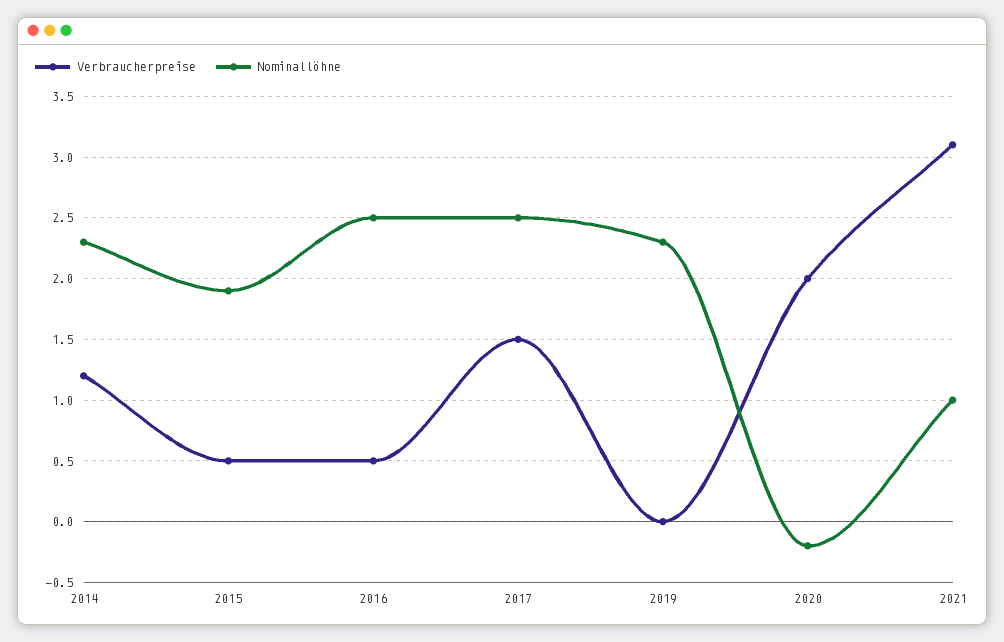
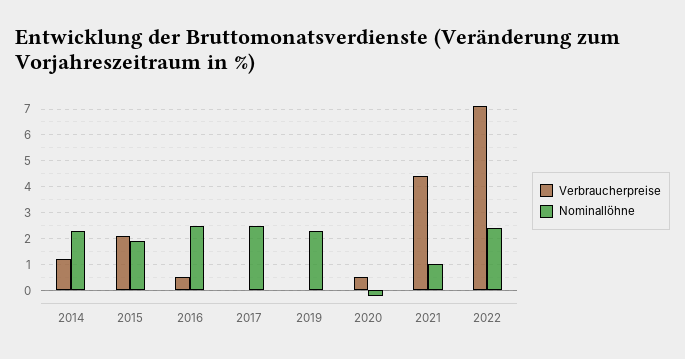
Verbraucherpreise, 2015: 0.5 -> 2
Verbraucherpreise, 2017: 1.5 -> 0
Verbraucherpreise, 2020: 2 -> 0.5
Verbraucherpreise, 2021: 3.1 -> 4.5
Verbraucherpreise, 2022: none -> 7
Nominallöhne, 2022: none -> 2.5

